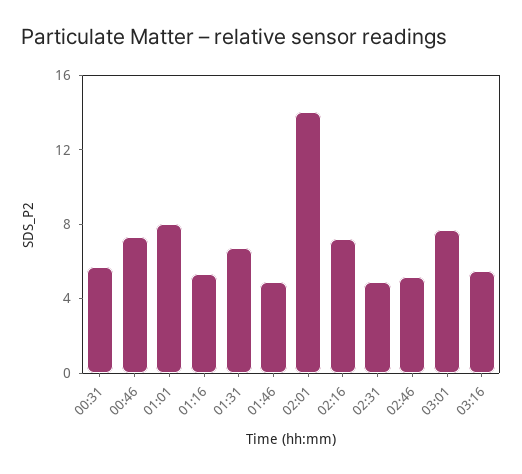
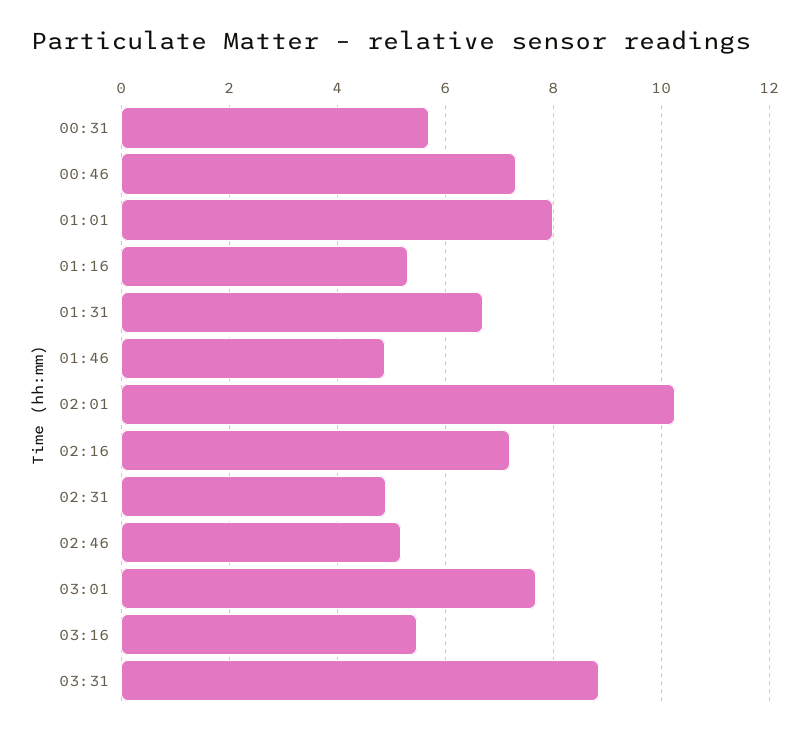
02:01: 14 -> 10.2
03:31: none -> 8.8

